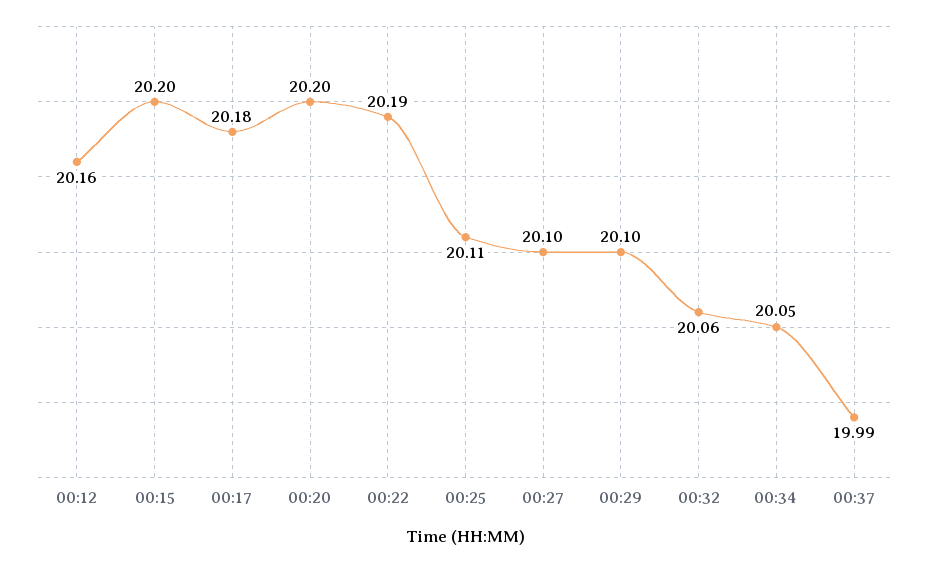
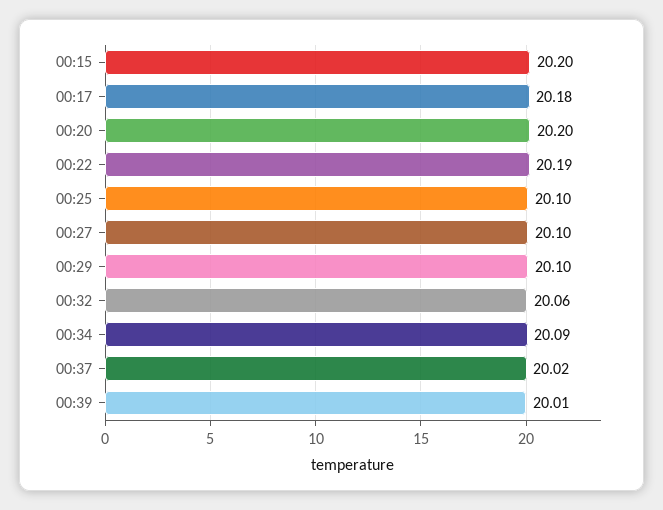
00:12: 20.16 -> none
00:25: 20.11 -> 20.1
00:34: 20.05 -> 20.09
00:37: 19.99 -> 20.02
00:39: none -> 20.01

